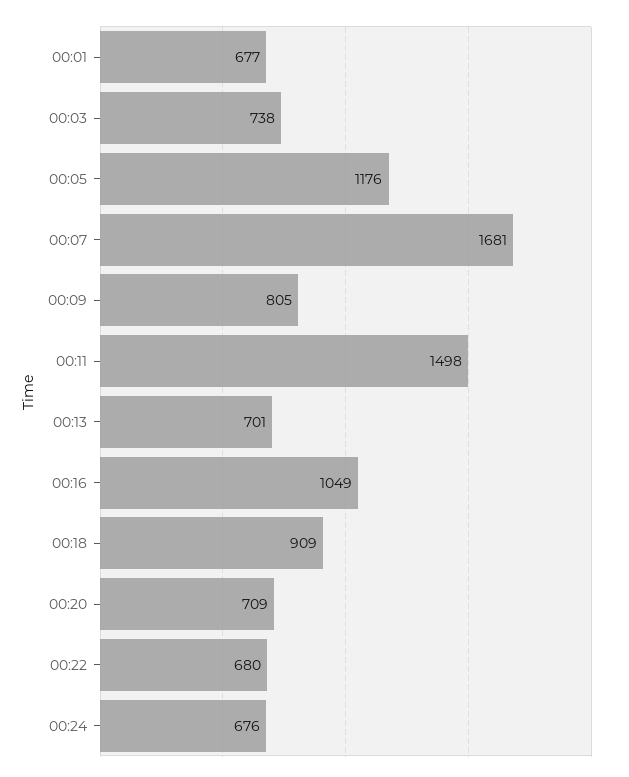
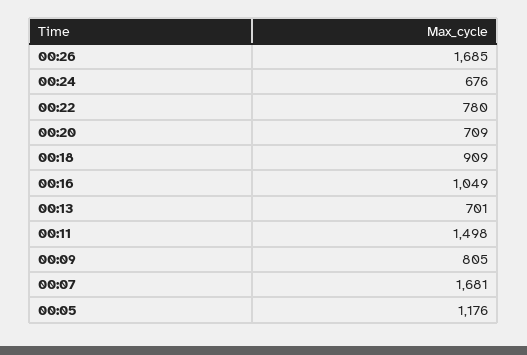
00:01: 677 -> none
00:03: 738 -> none
00:22: 680 -> 780
00:26: none -> 1685

